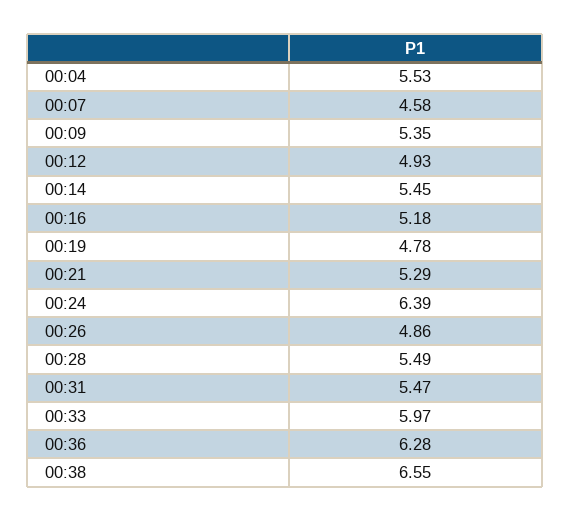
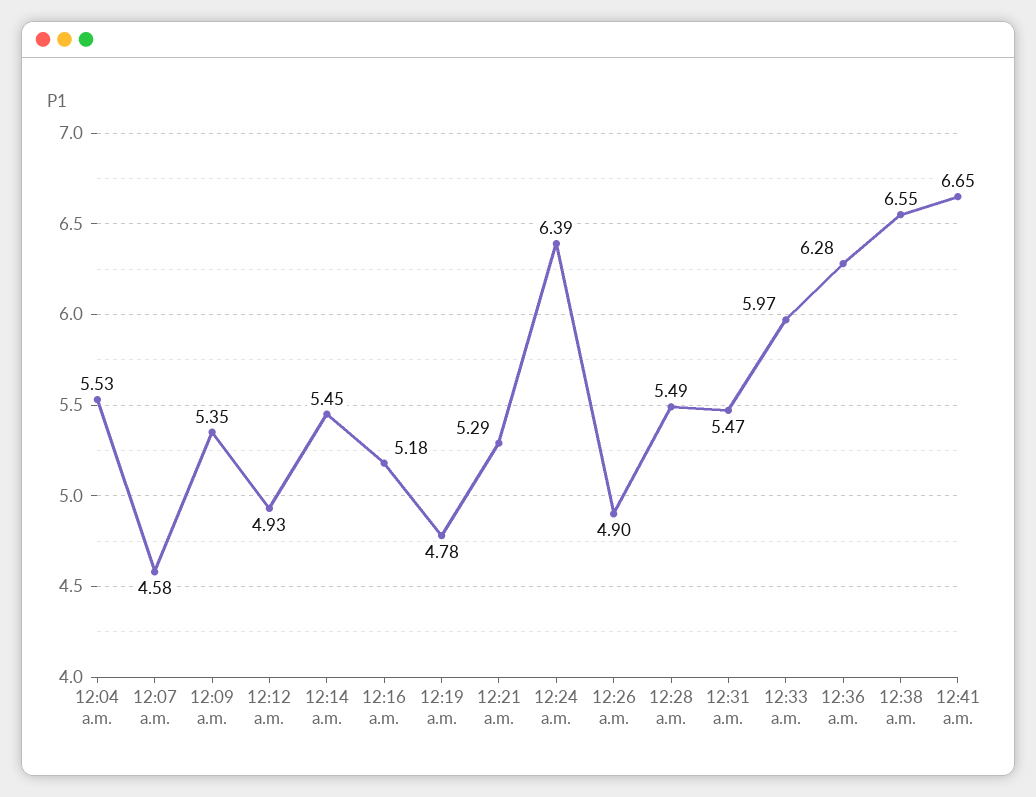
00:26: 4.86 -> 4.9
12:41 a.m.: none -> 6.65

